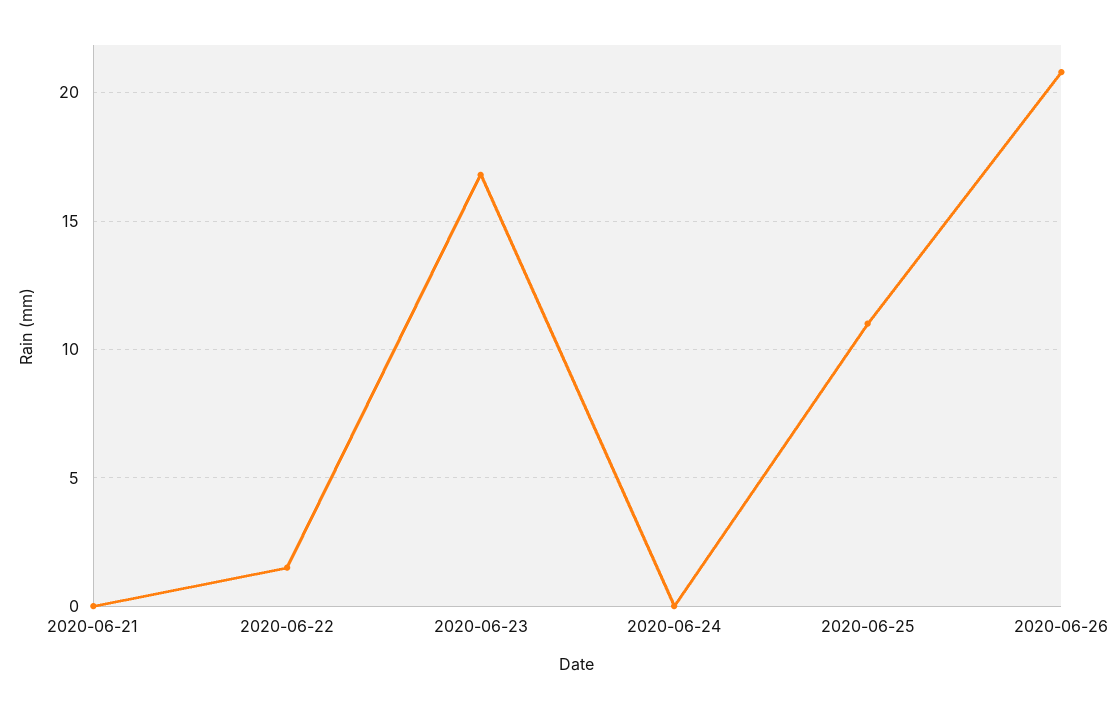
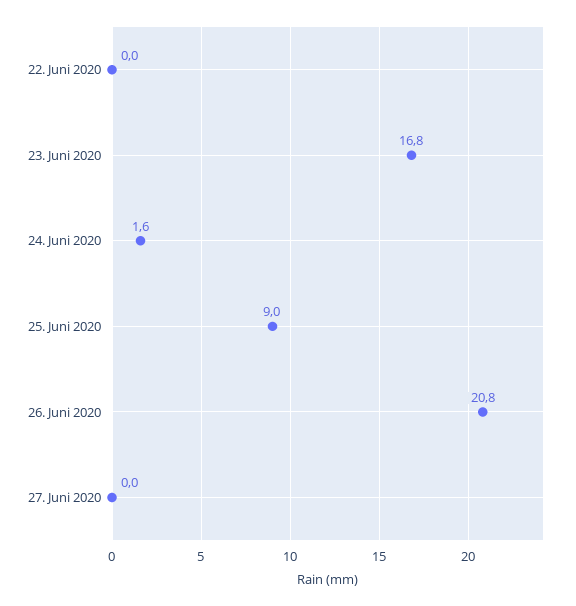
2020-06-21: 0 -> none
2020-06-22: 1.5 -> 0
2020-06-24: 0 -> 1.6
2020-06-25: 11 -> 9
27. Juni 2020: none -> 0

